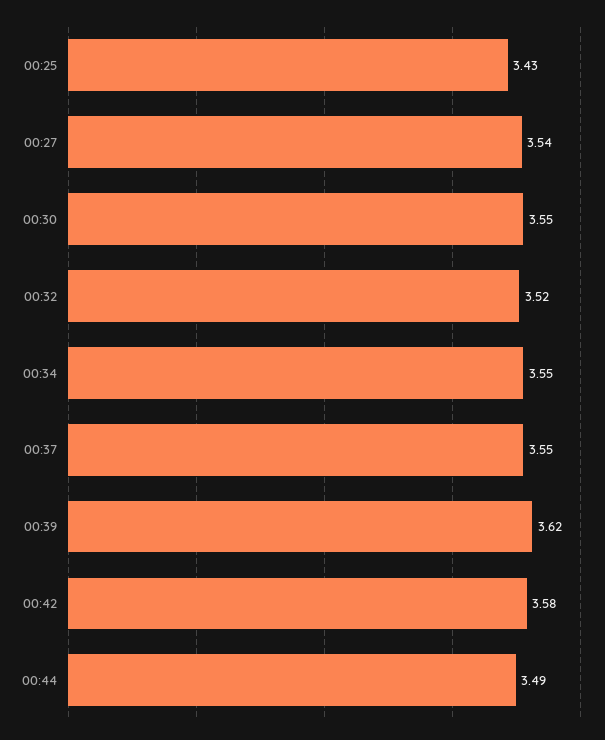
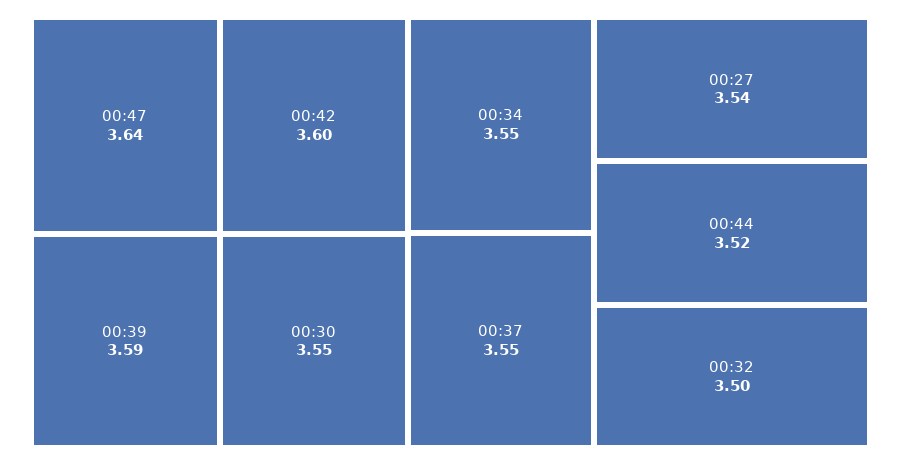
00:25: 3.43 -> none
00:32: 3.52 -> 3.5
00:39: 3.62 -> 3.59
00:42: 3.58 -> 3.6
00:44: 3.49 -> 3.52
00:47: none -> 3.64

